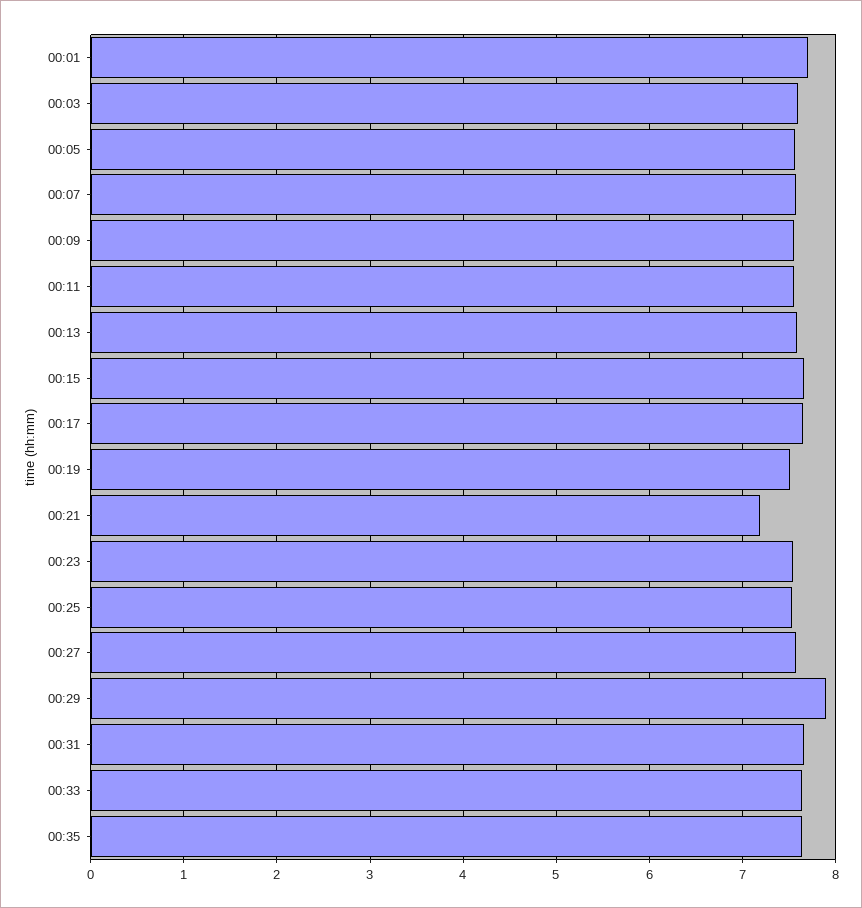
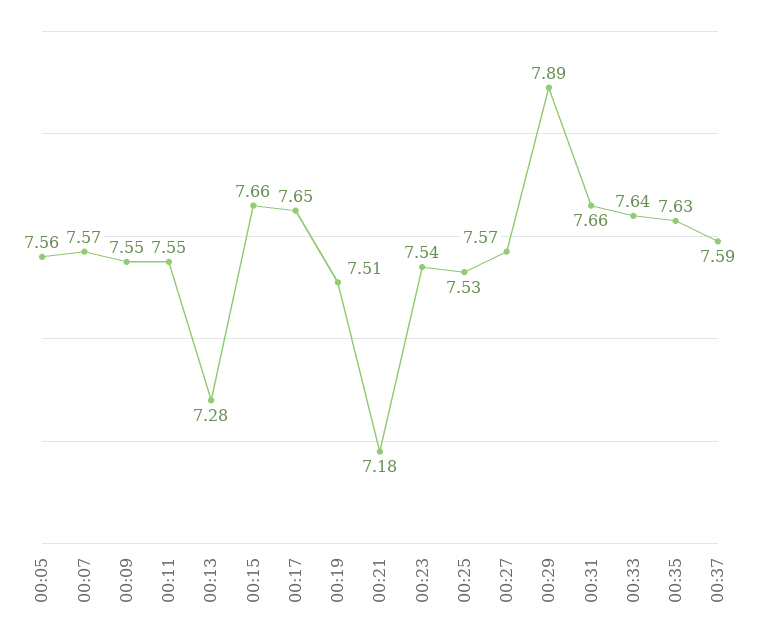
00:01: 7.7 -> none
00:03: 7.6 -> none
00:13: 7.6 -> 7.28
00:37: none -> 7.59

